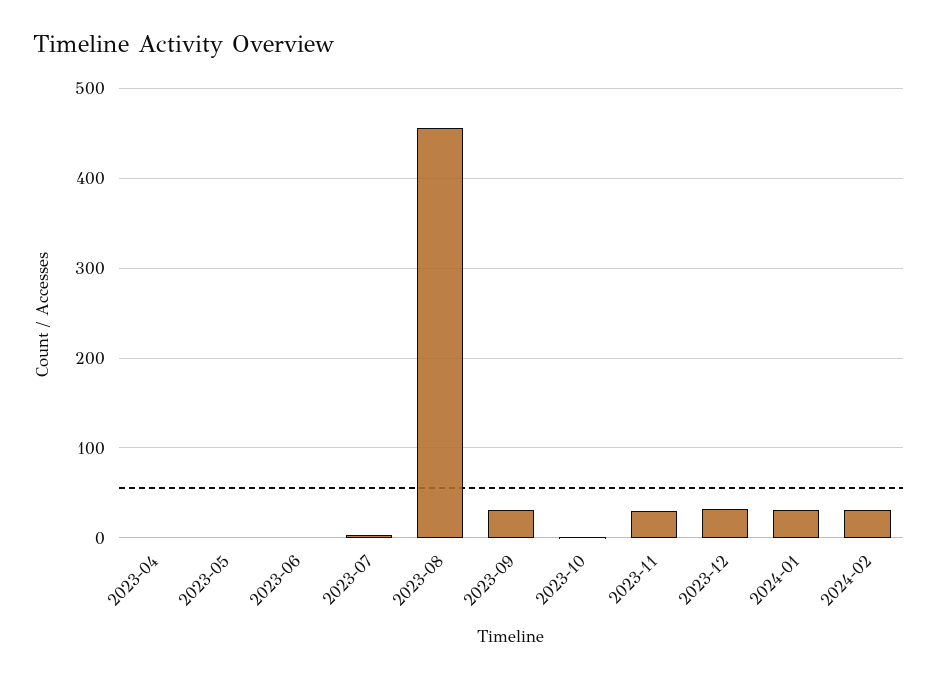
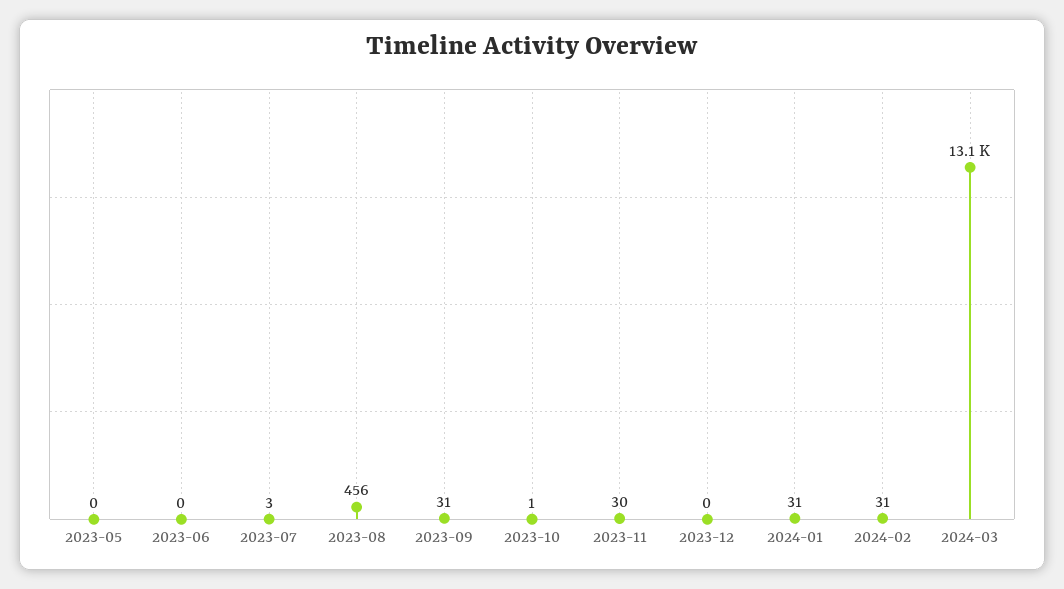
2023-04: 0 -> none
2023-12: 30 -> 0
2024-03: none -> 13100

